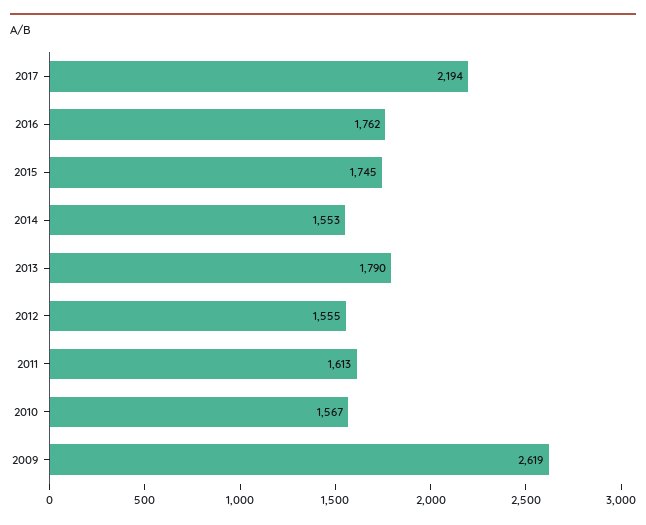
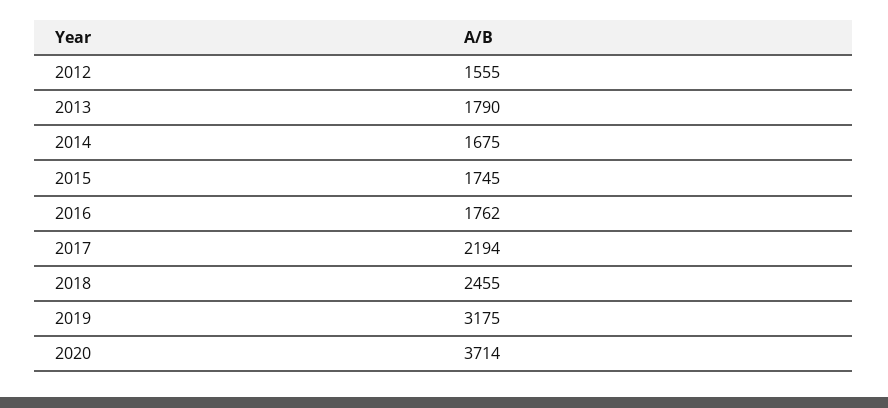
2014: 1553 -> 1675
2011: 1613 -> none
2010: 1567 -> none
2009: 2619 -> none
2018: none -> 2455
2019: none -> 3175
2020: none -> 3714

